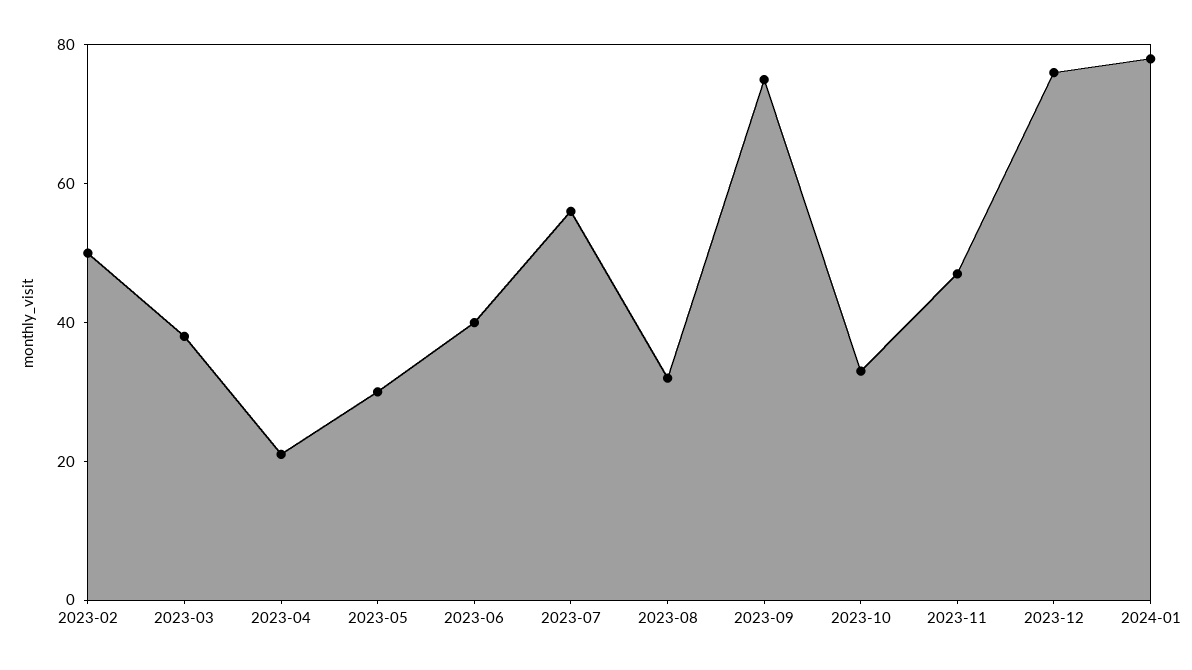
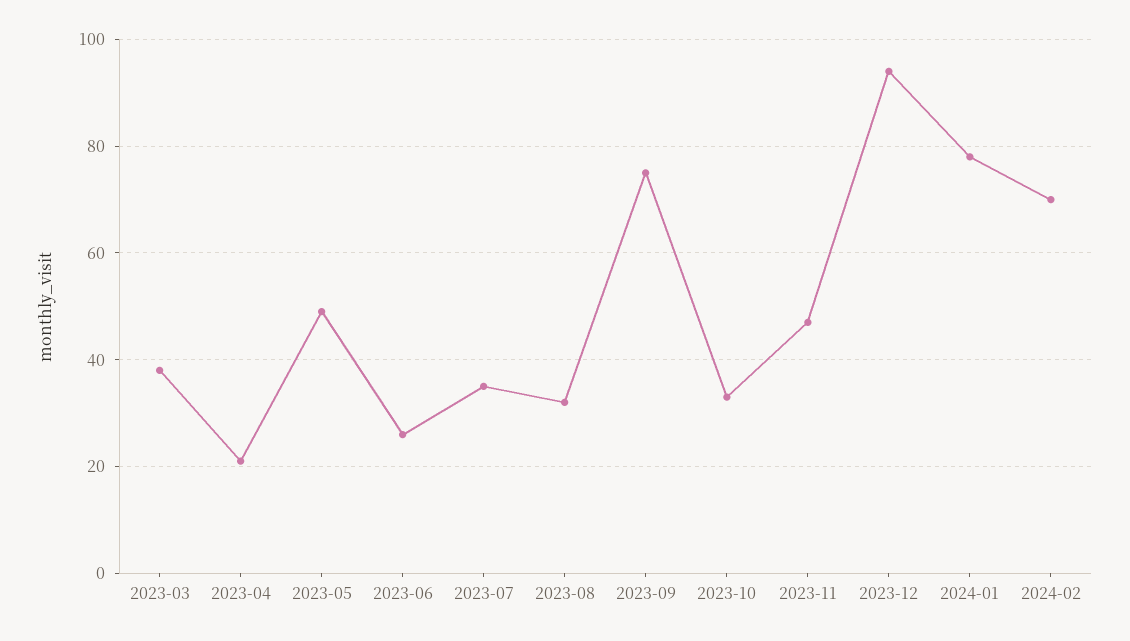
2023-02: 50 -> none
2023-05: 30 -> 50
2023-06: 40 -> 25
2023-07: 55 -> 35
2023-12: 75 -> 95
2024-02: none -> 70

